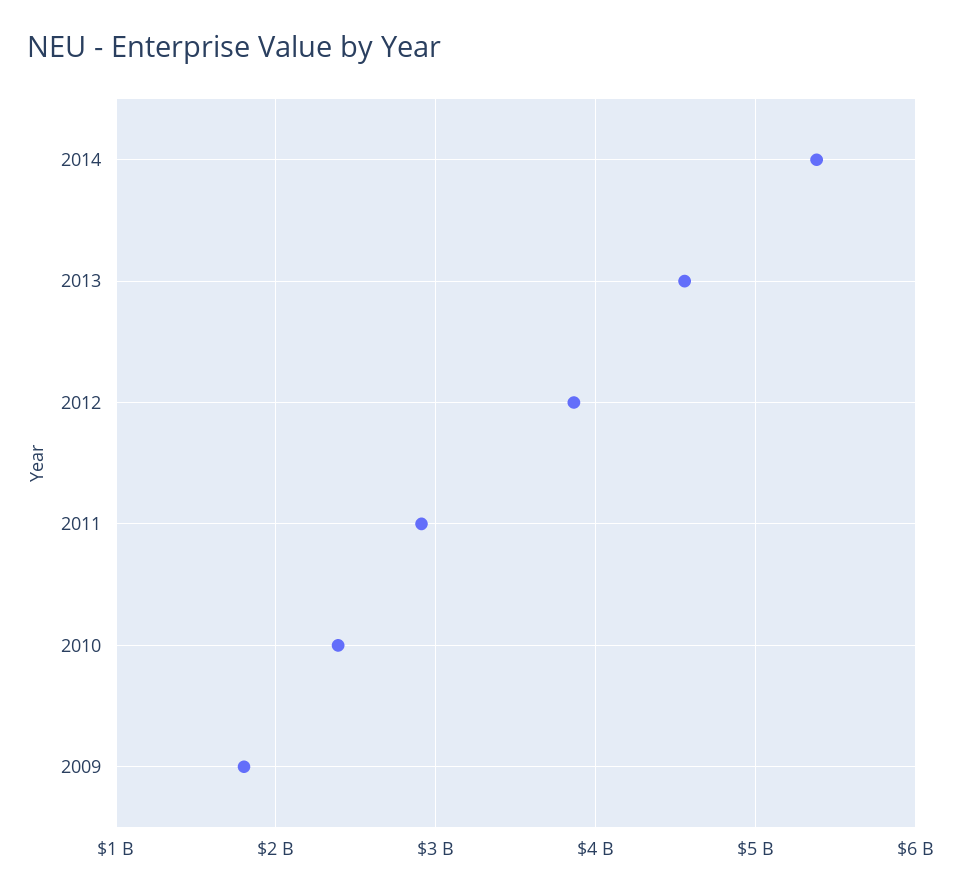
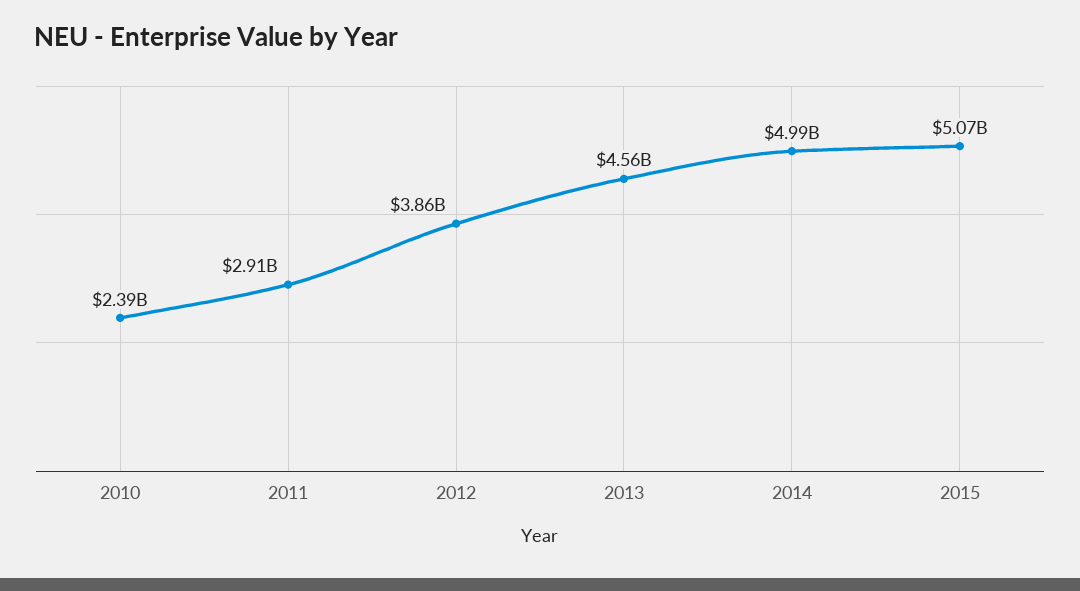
2014: 5400000000 -> 4990000000
2009: 1800000000 -> none
2015: none -> 5070000000

